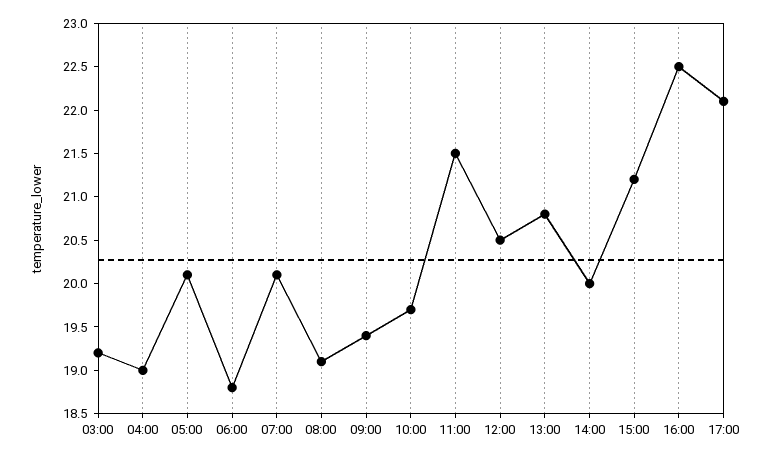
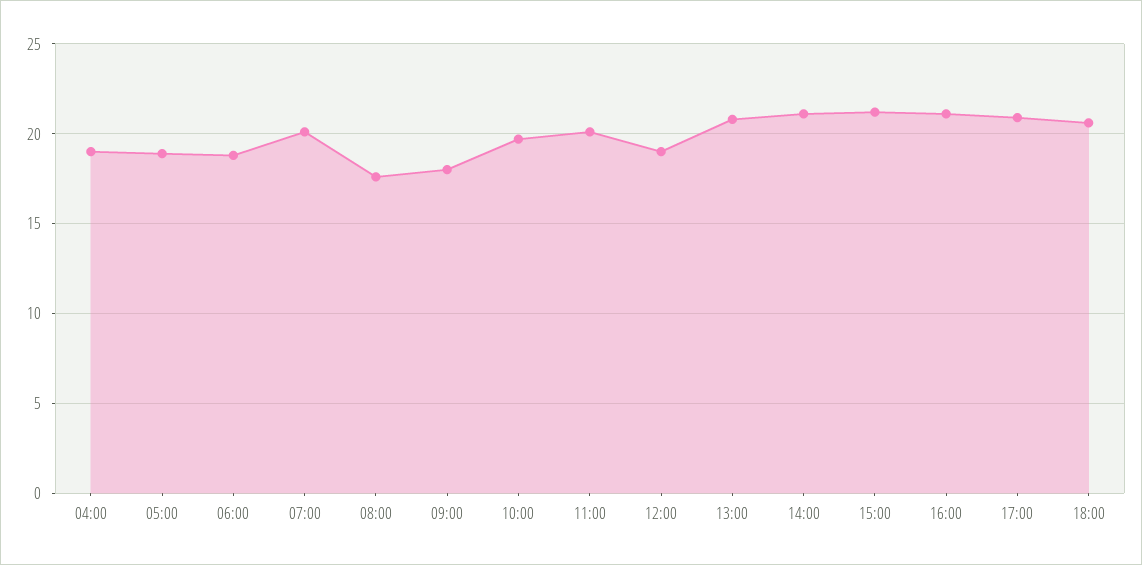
03:00: 19.2 -> none
05:00: 20.1 -> 19
08:00: 19.1 -> 17.5
09:00: 19.4 -> 18
11:00: 21.5 -> 20
12:00: 20.5 -> 19
14:00: 20 -> 21
16:00: 22.5 -> 21
17:00: 22.1 -> 21
18:00: none -> 20.5

